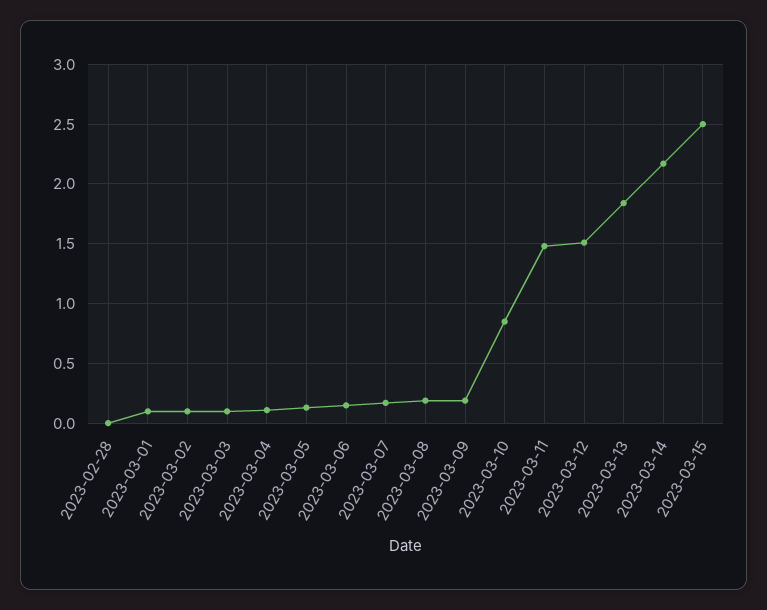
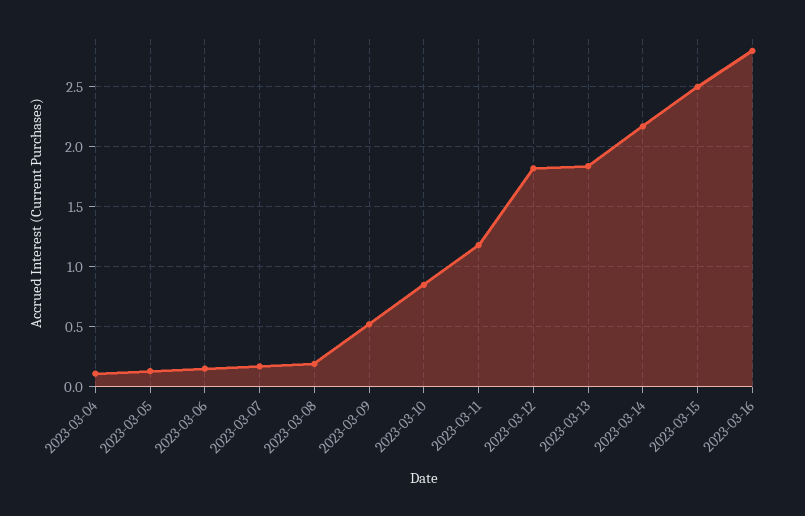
2023-02-28: 0 -> none
2023-03-01: 0.1 -> none
2023-03-02: 0.1 -> none
2023-03-03: 0.1 -> none
2023-03-09: 0.2 -> 0.5
2023-03-11: 1.5 -> 1.2
2023-03-12: 1.5 -> 1.8
2023-03-16: none -> 2.8

